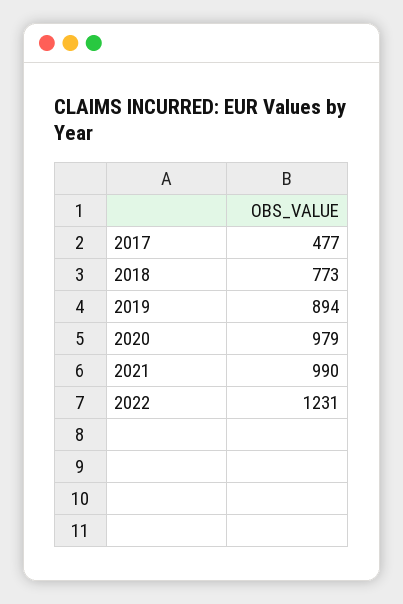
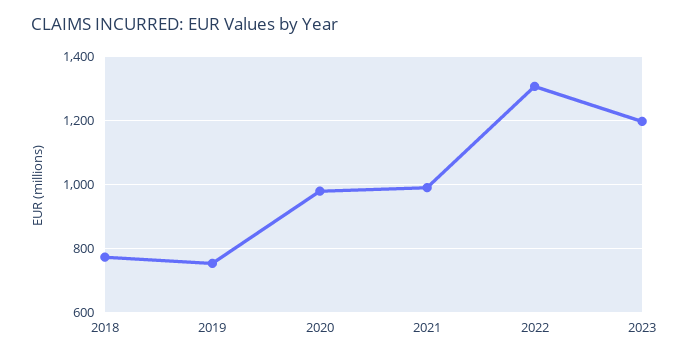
2017: 477 -> none
2019: 894 -> 760
2022: 1231 -> 1300
2023: none -> 1200

